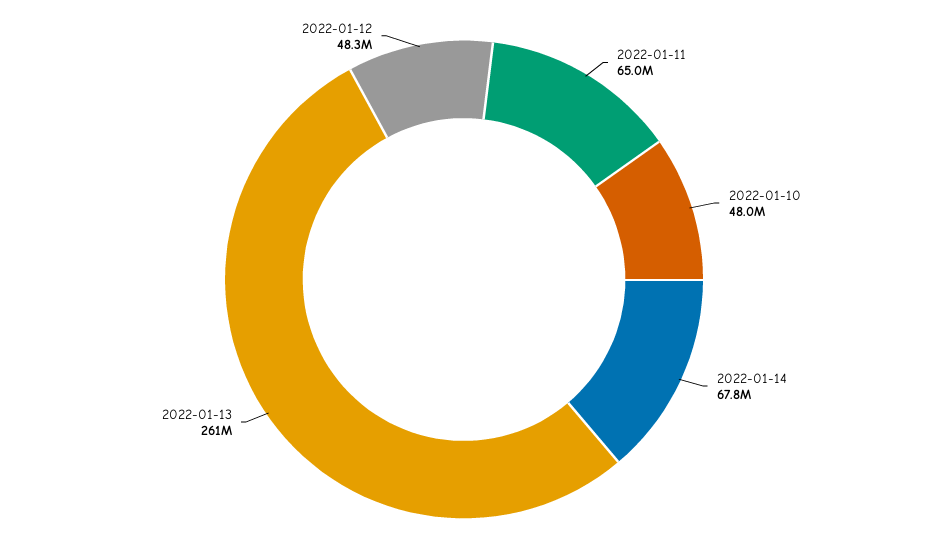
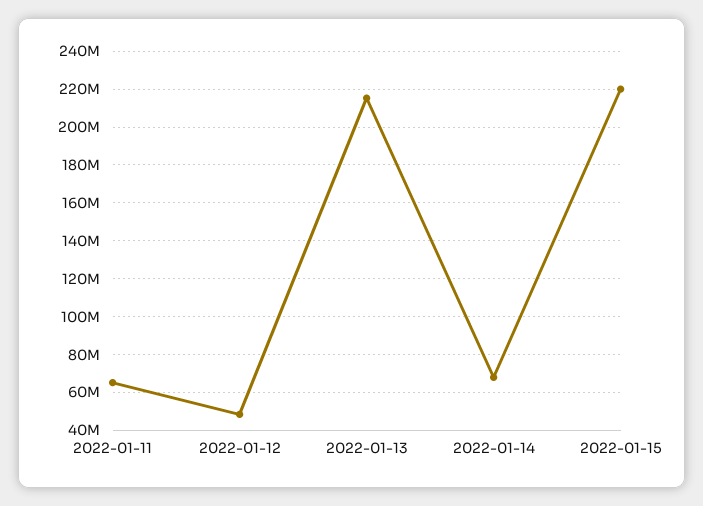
2022-01-10: 48000000 -> none
2022-01-13: 261000000 -> 215000000
2022-01-15: none -> 220000000

